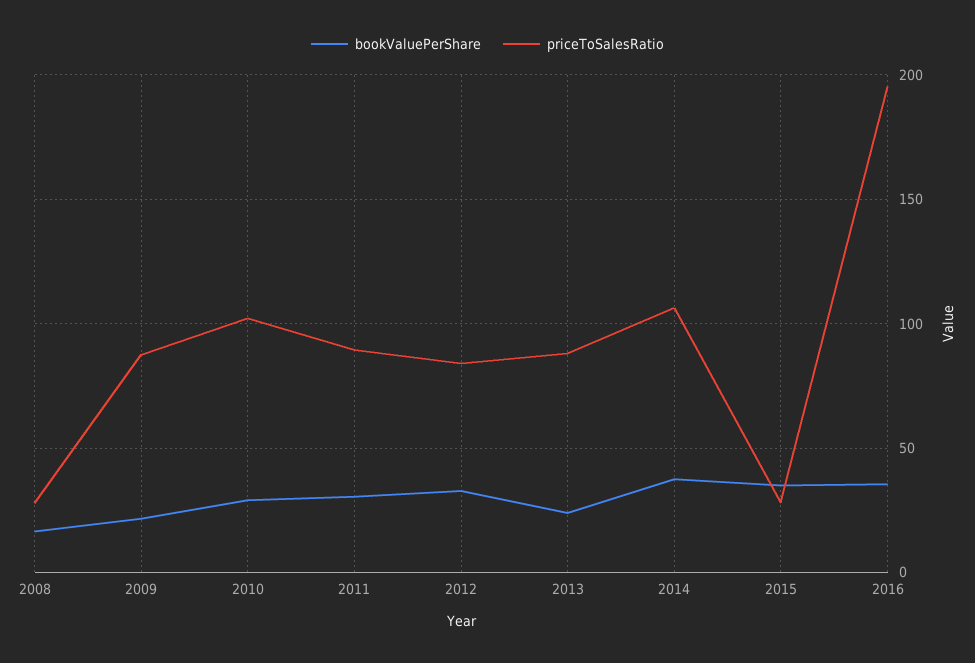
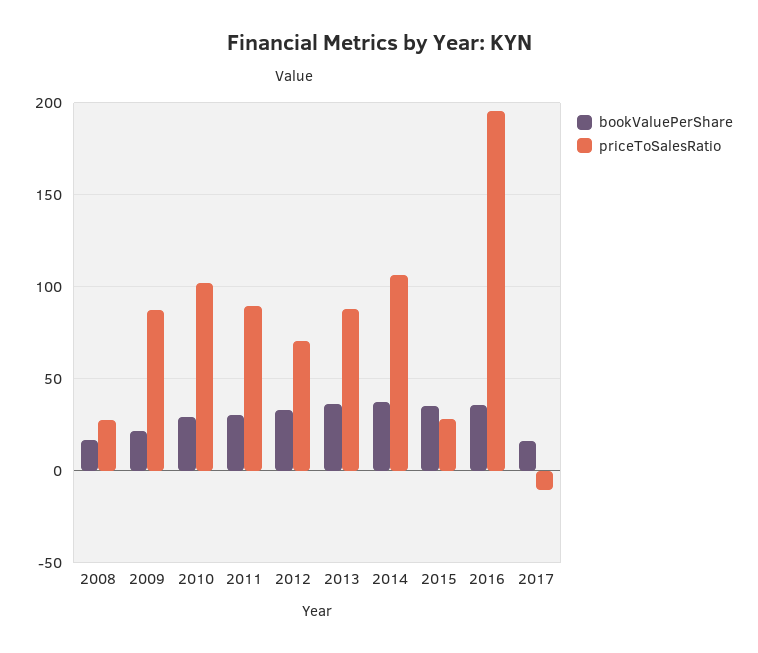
priceToSalesRatio, 2012: 85 -> 70
bookValuePerShare, 2013: 25 -> 35
bookValuePerShare, 2017: none -> 15
priceToSalesRatio, 2017: none -> -10

